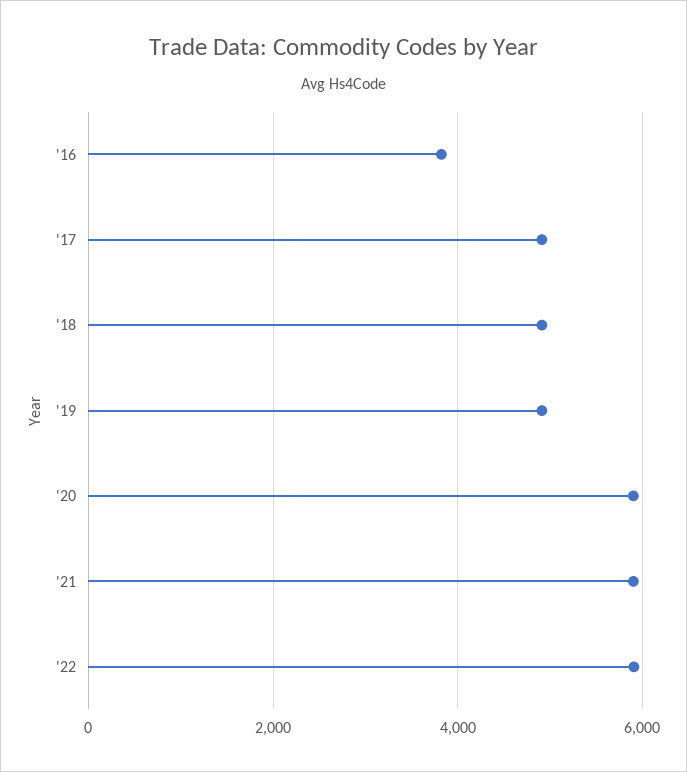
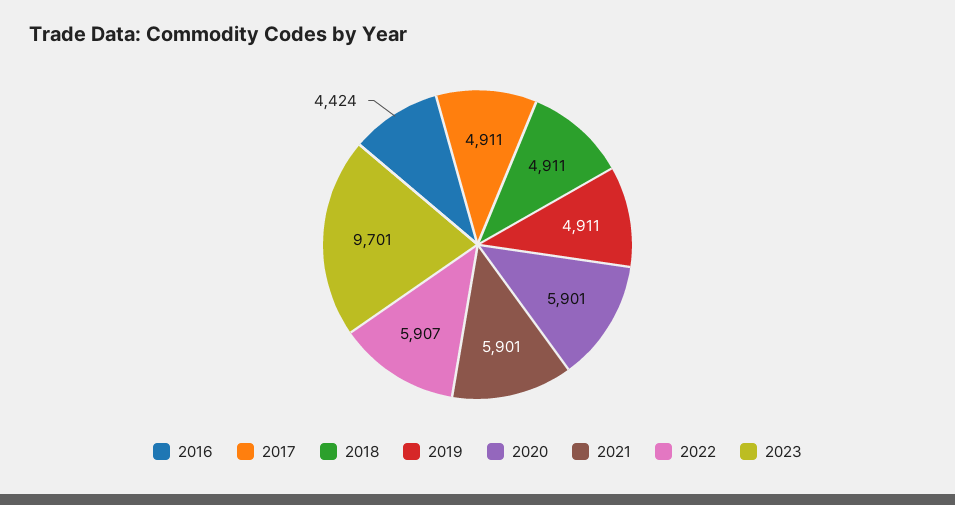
'16: 3800 -> 4424
2023: none -> 9701

